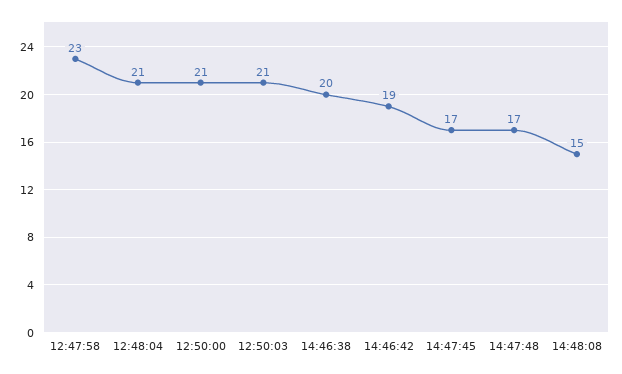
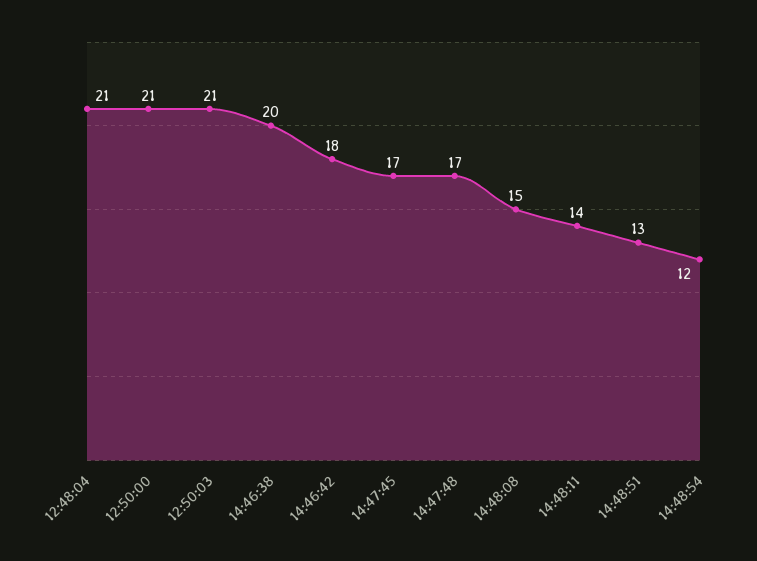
12:47:58: 23 -> none
14:46:42: 19 -> 18
14:48:11: none -> 14
14:48:51: none -> 13
14:48:54: none -> 12

